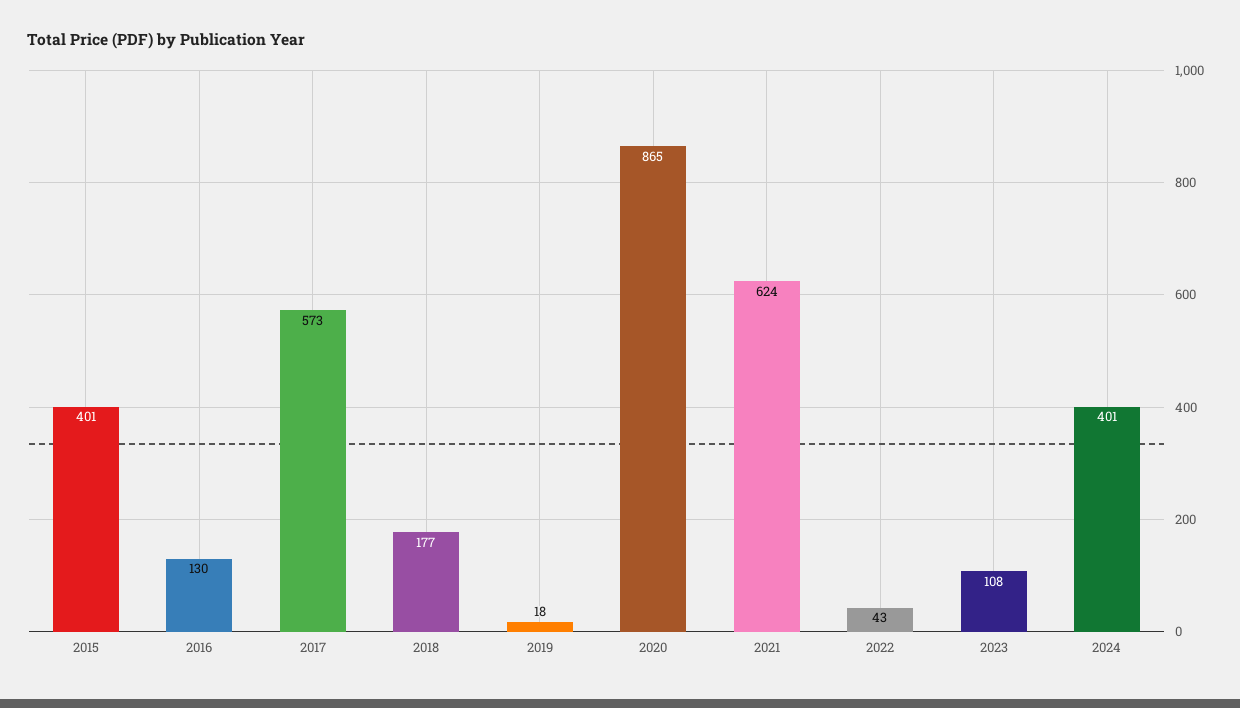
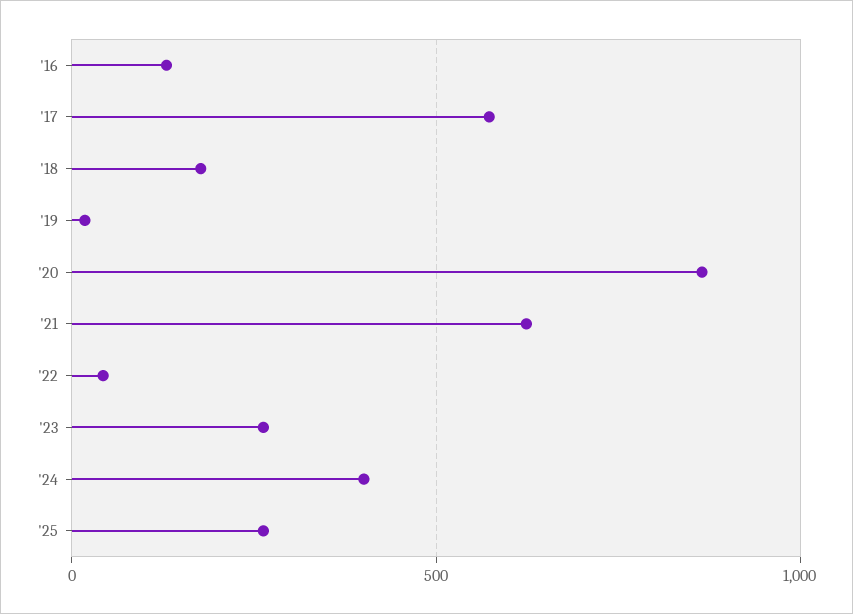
2015: 401 -> none
2023: 108 -> 250
'25: none -> 250

